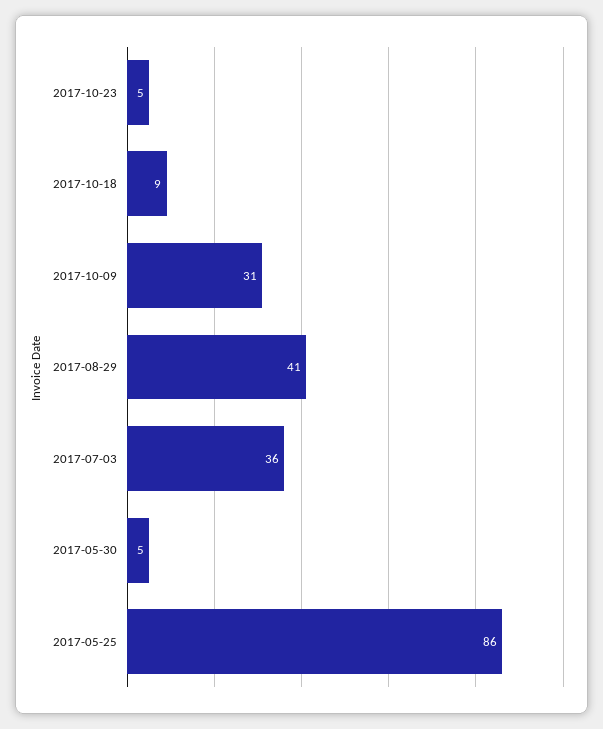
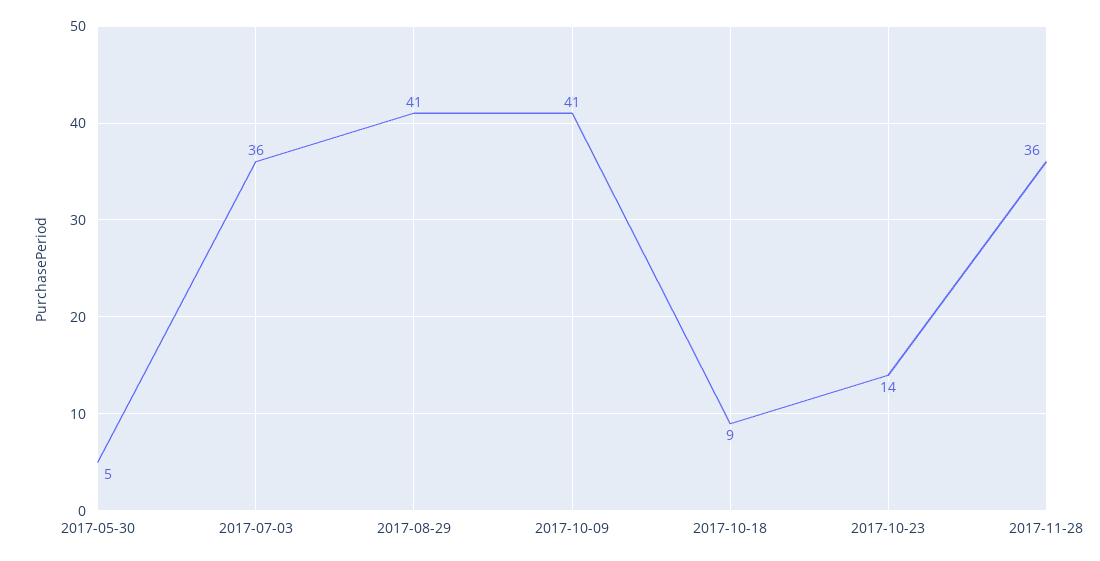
2017-10-23: 5 -> 14
2017-10-09: 31 -> 41
2017-05-25: 86 -> none
2017-11-28: none -> 36

